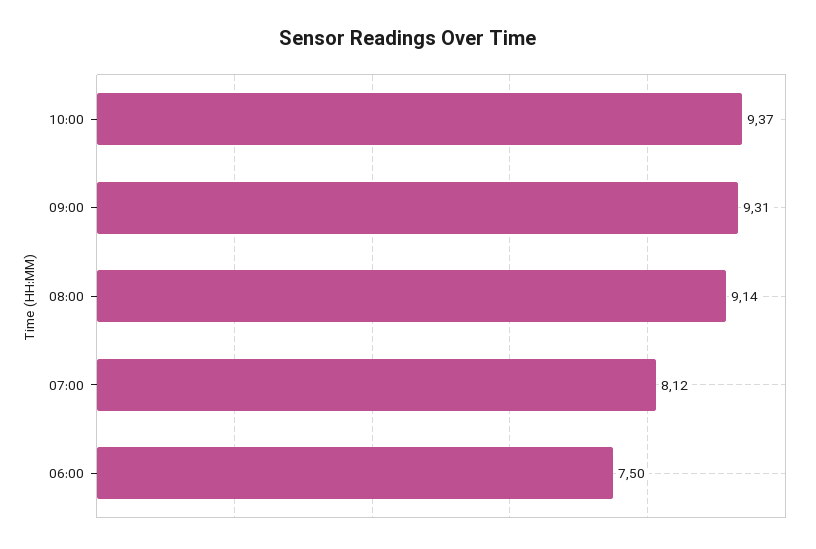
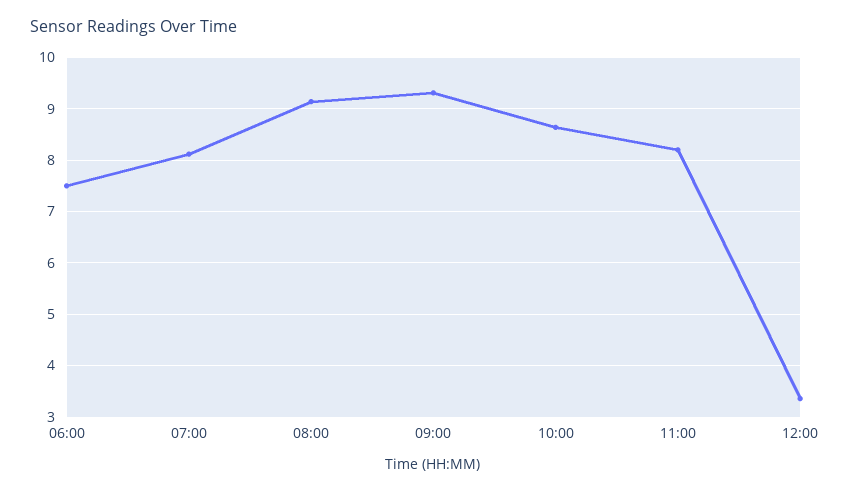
10:00: 9.37 -> 8.6
11:00: none -> 8.2
12:00: none -> 3.4

